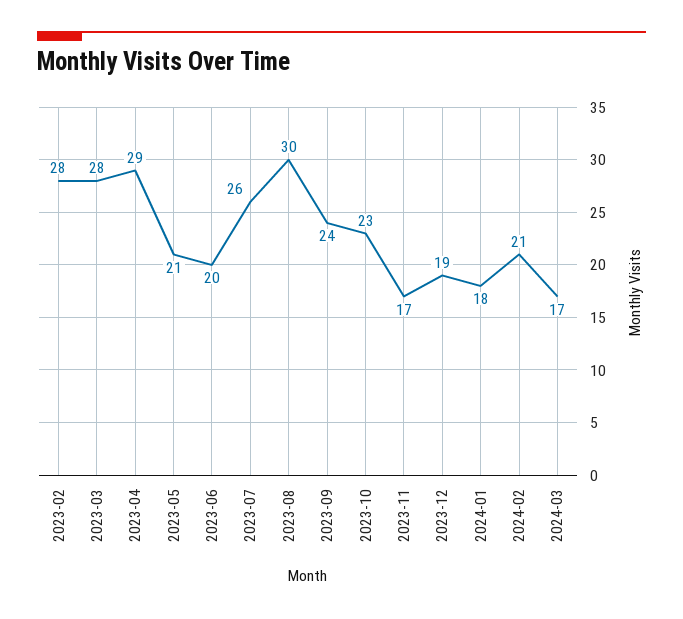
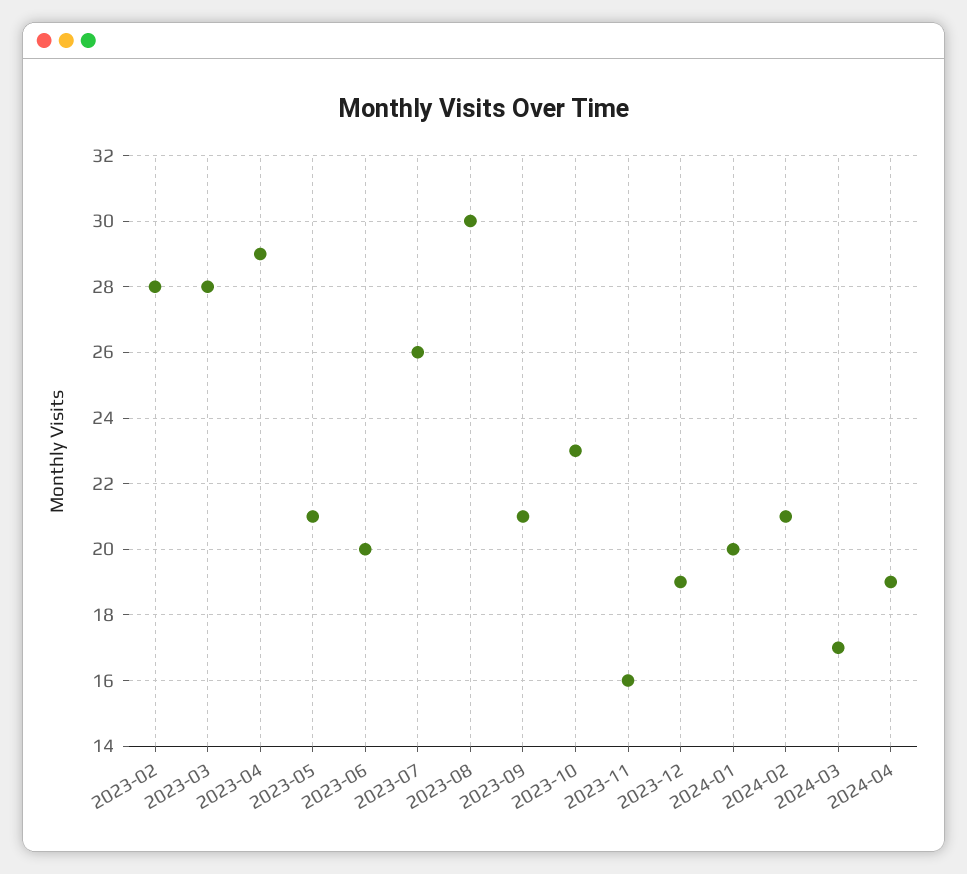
2023-09: 24 -> 21
2023-11: 17 -> 16
2024-01: 18 -> 20
2024-04: none -> 19

